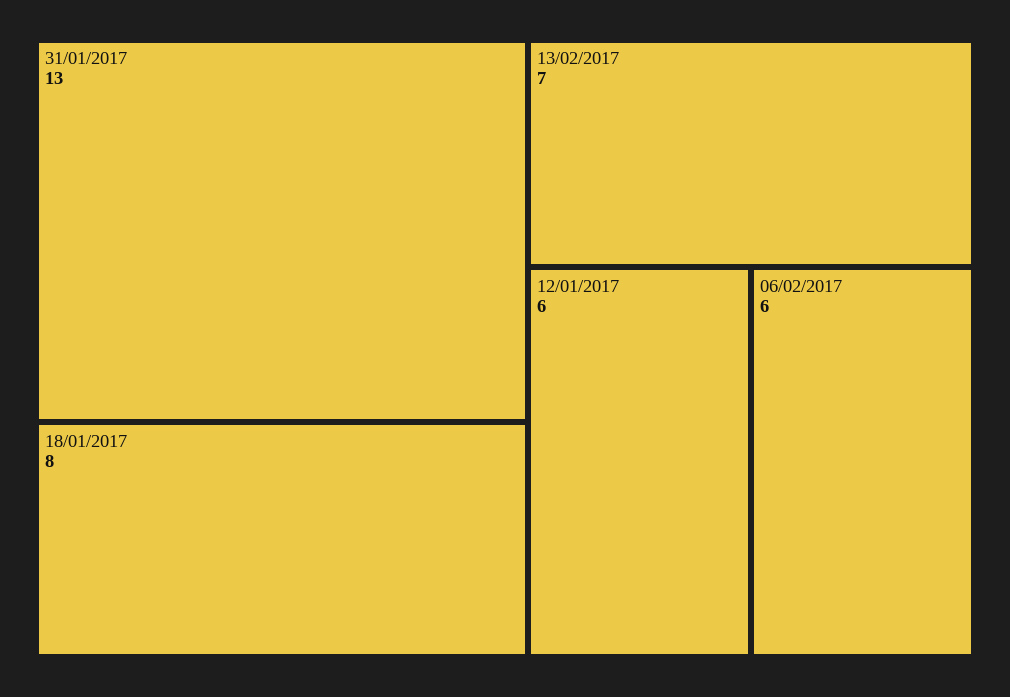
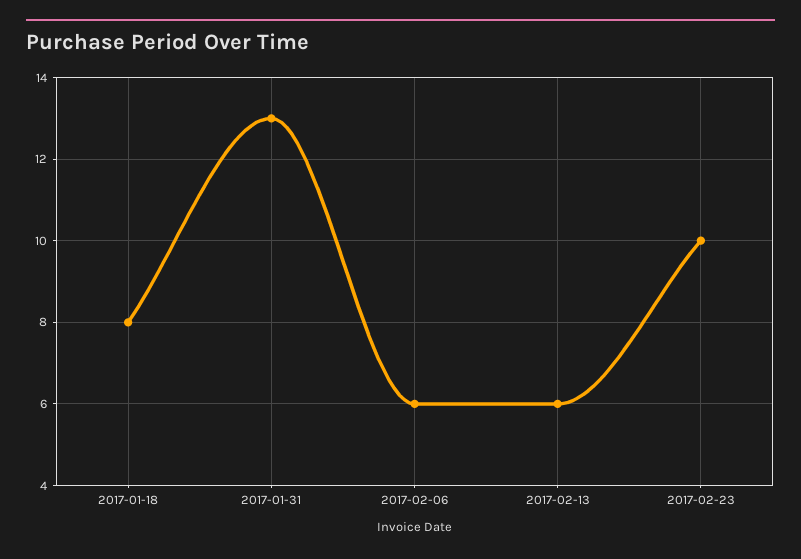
13/02/2017: 7 -> 6
12/01/2017: 6 -> none
2017-02-23: none -> 10

